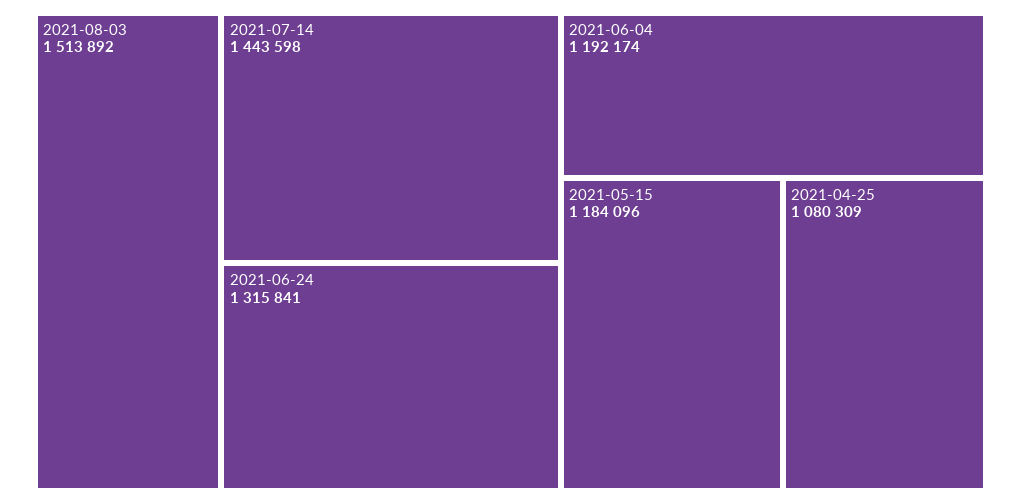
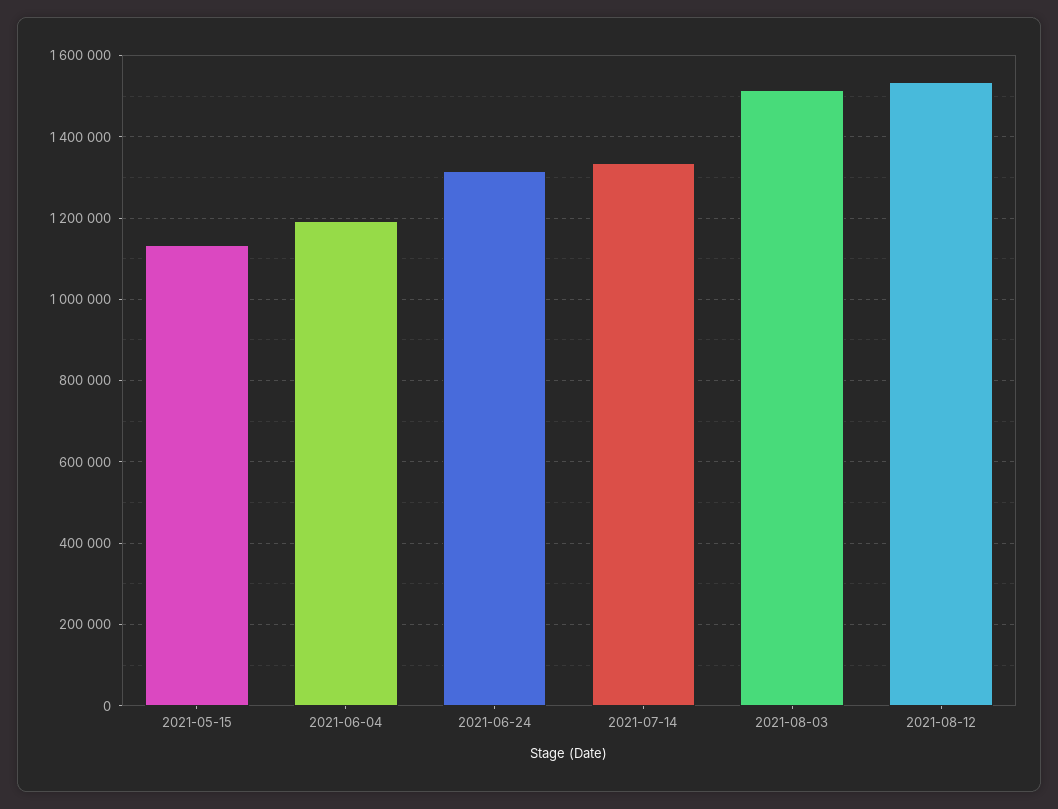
2021-07-14: 1443598 -> 1340000
2021-05-15: 1184096 -> 1140000
2021-04-25: 1080309 -> none
2021-08-12: none -> 1540000

